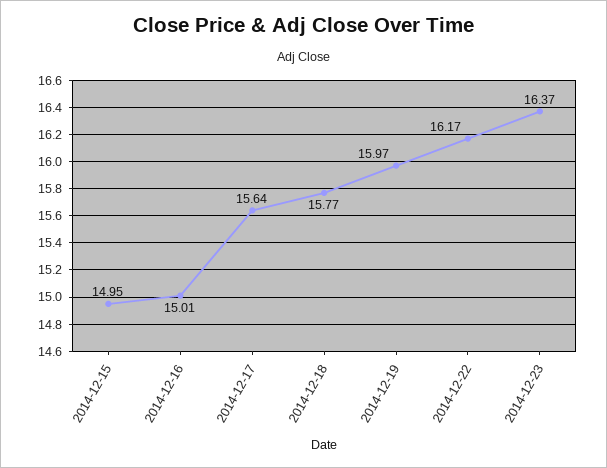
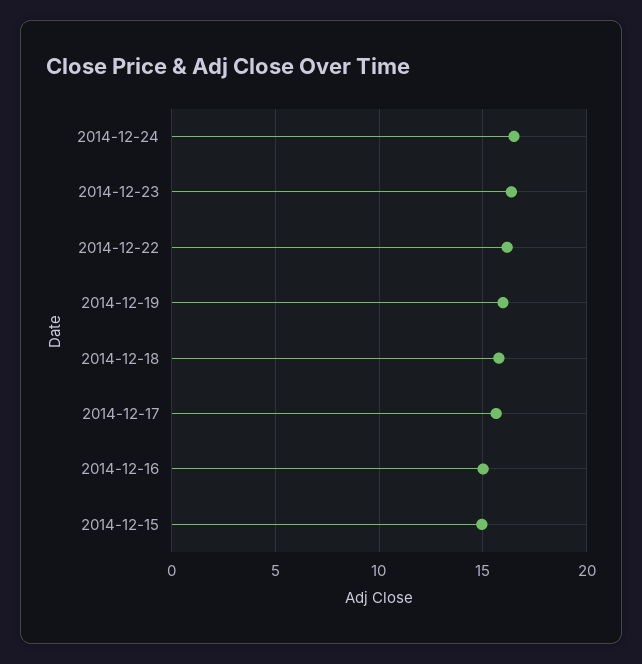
2014-12-24: none -> 16.5

